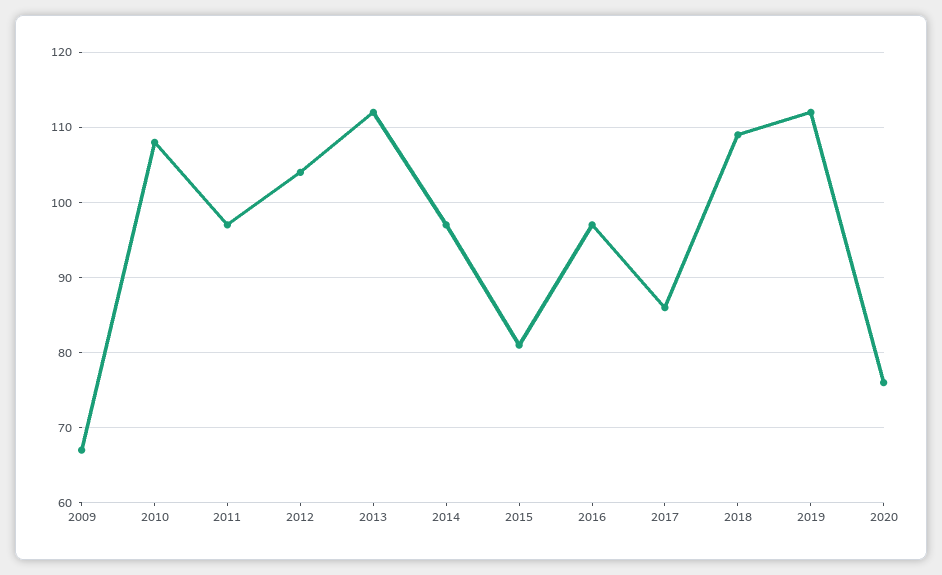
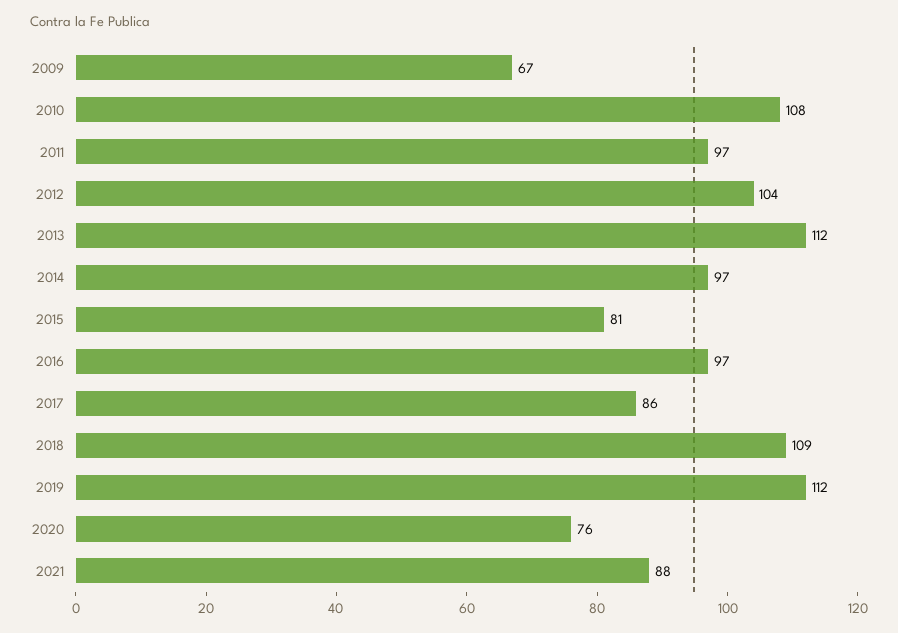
2021: none -> 88

